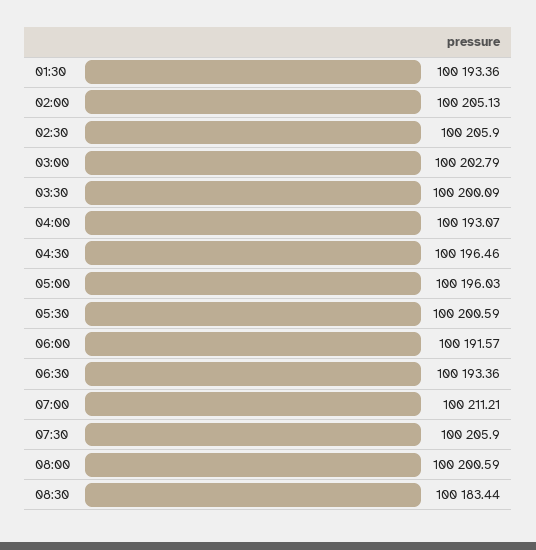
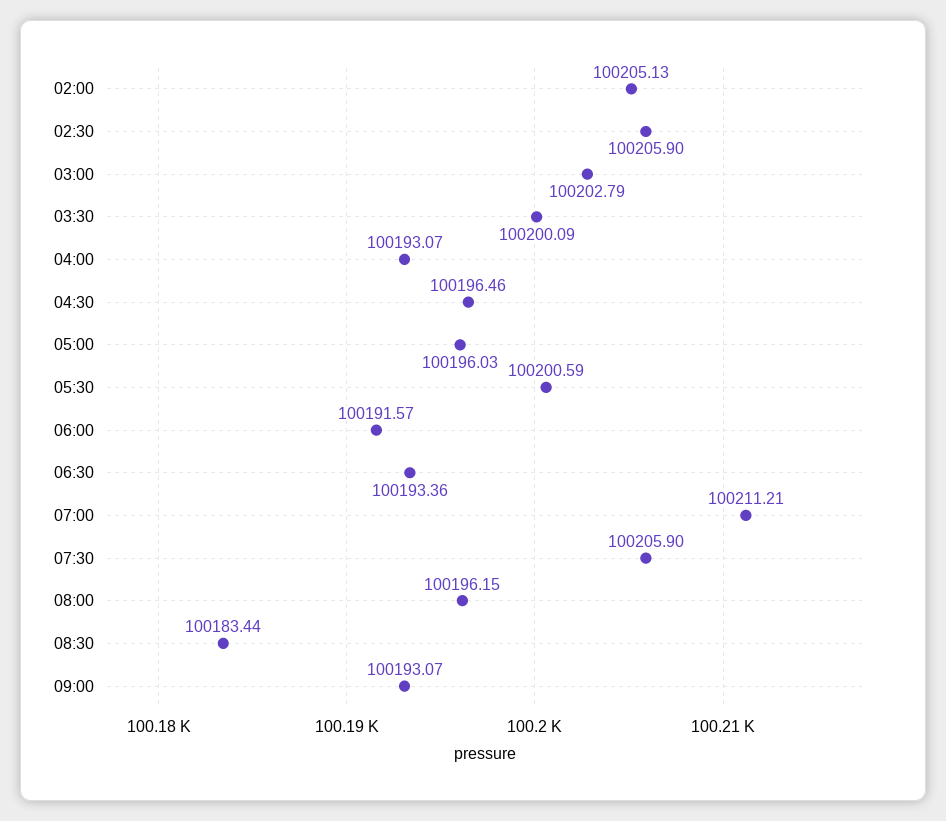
01:30: 100193.36 -> none
08:00: 100200.59 -> 100196.15
09:00: none -> 100193.07

